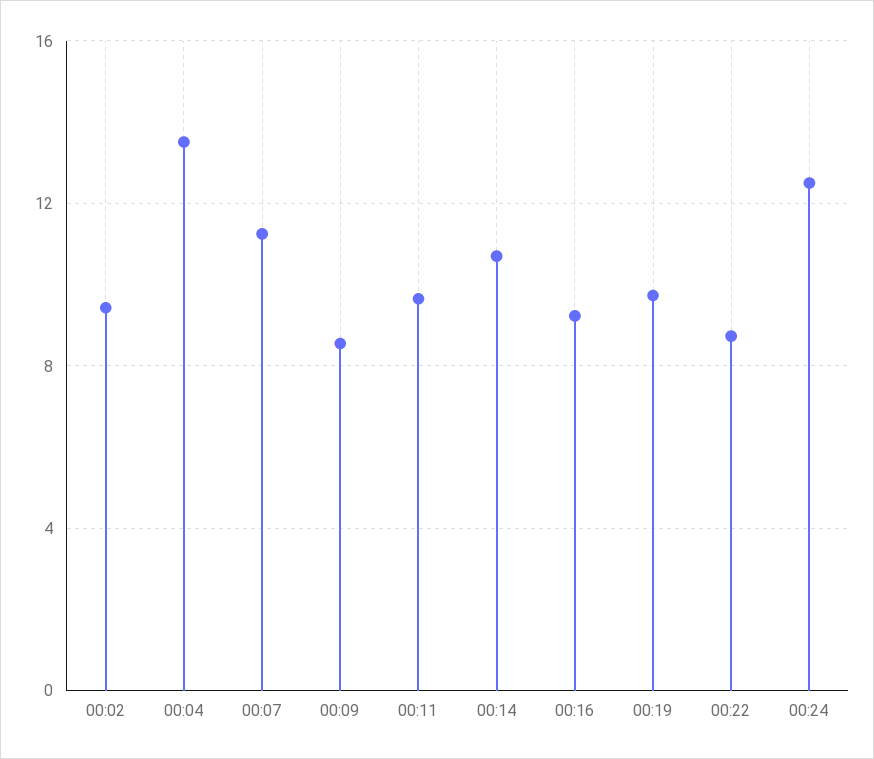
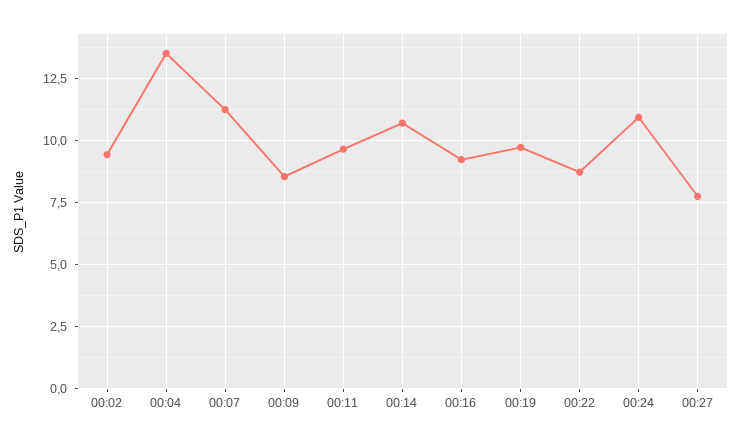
00:24: 12.5 -> 11
00:27: none -> 7.75

